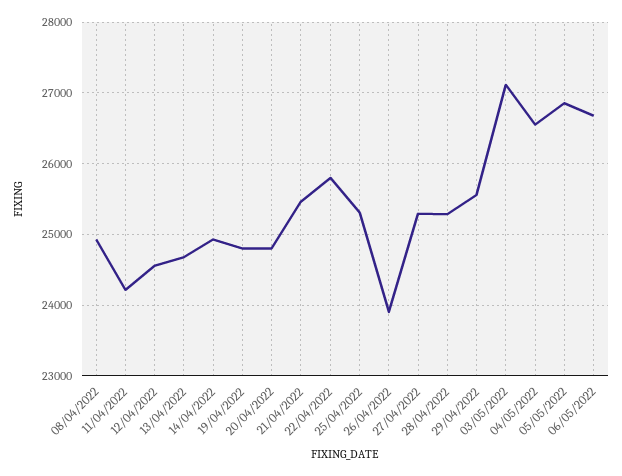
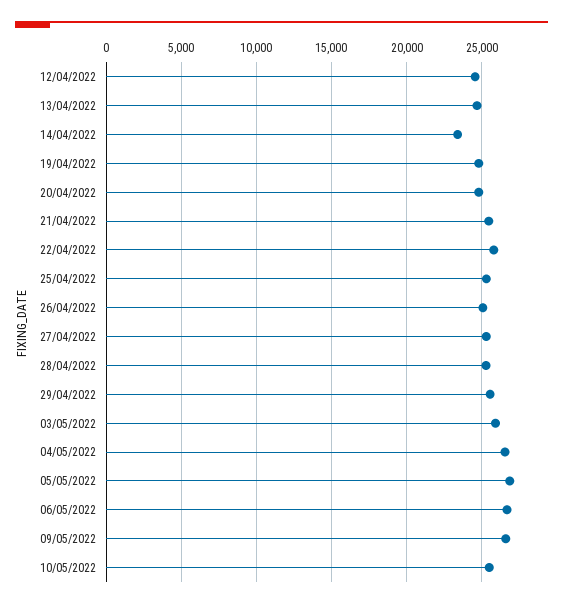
08/04/2022: 24900 -> none
11/04/2022: 24200 -> none
14/04/2022: 24900 -> 23500
26/04/2022: 23900 -> 25000
03/05/2022: 27100 -> 26000
09/05/2022: none -> 26500
10/05/2022: none -> 25500

